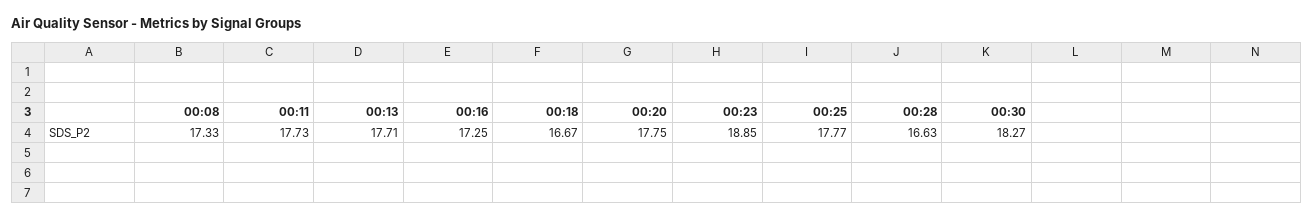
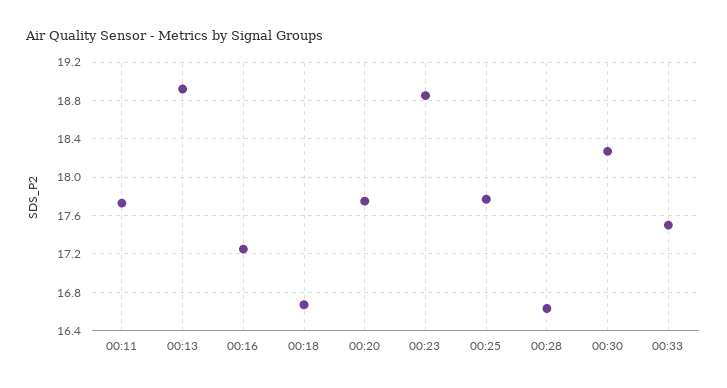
00:08: 17.33 -> none
00:13: 17.71 -> 18.9
00:33: none -> 17.5

